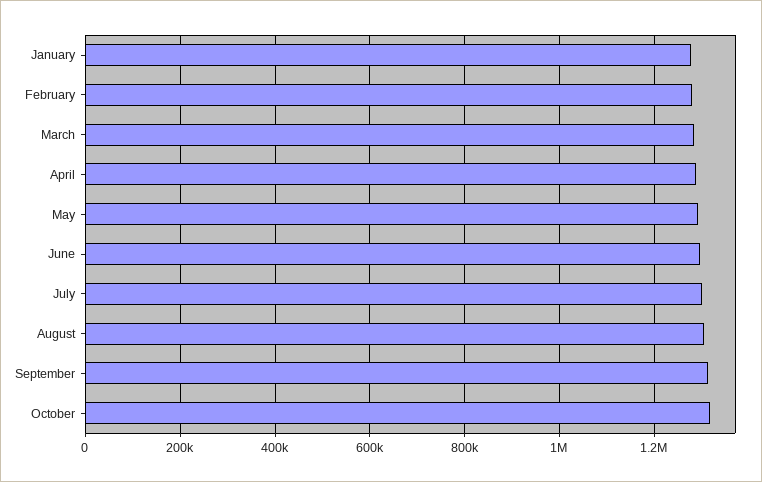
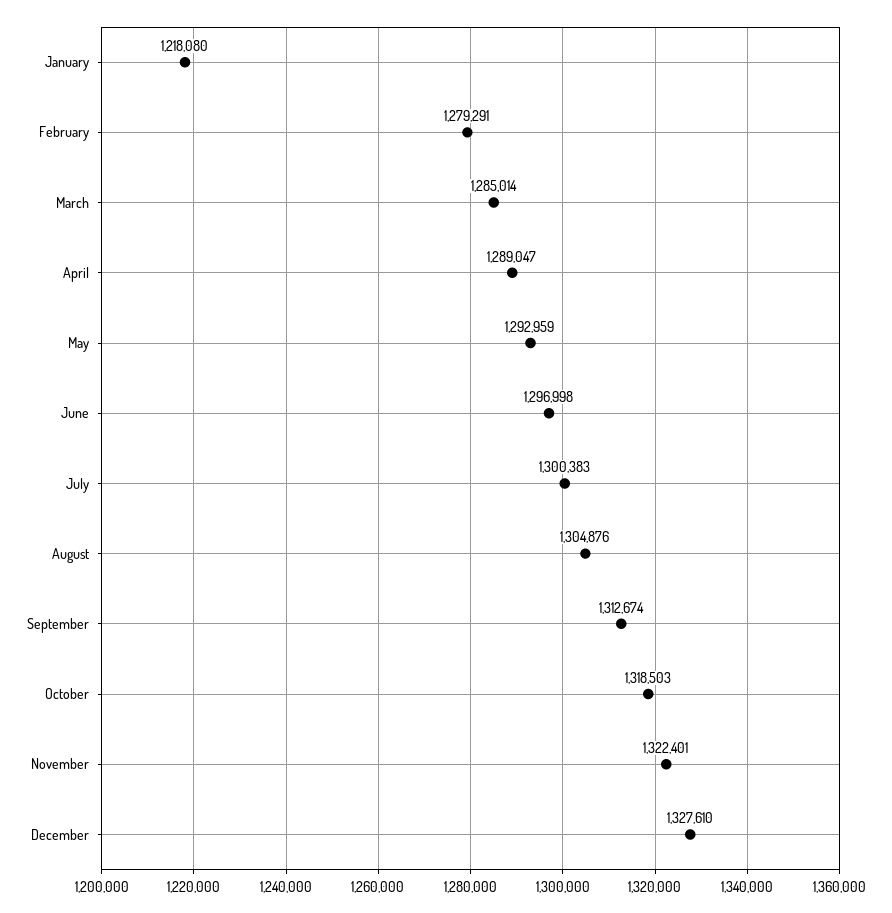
January: 1280000 -> 1218080
November: none -> 1322401
December: none -> 1327610

